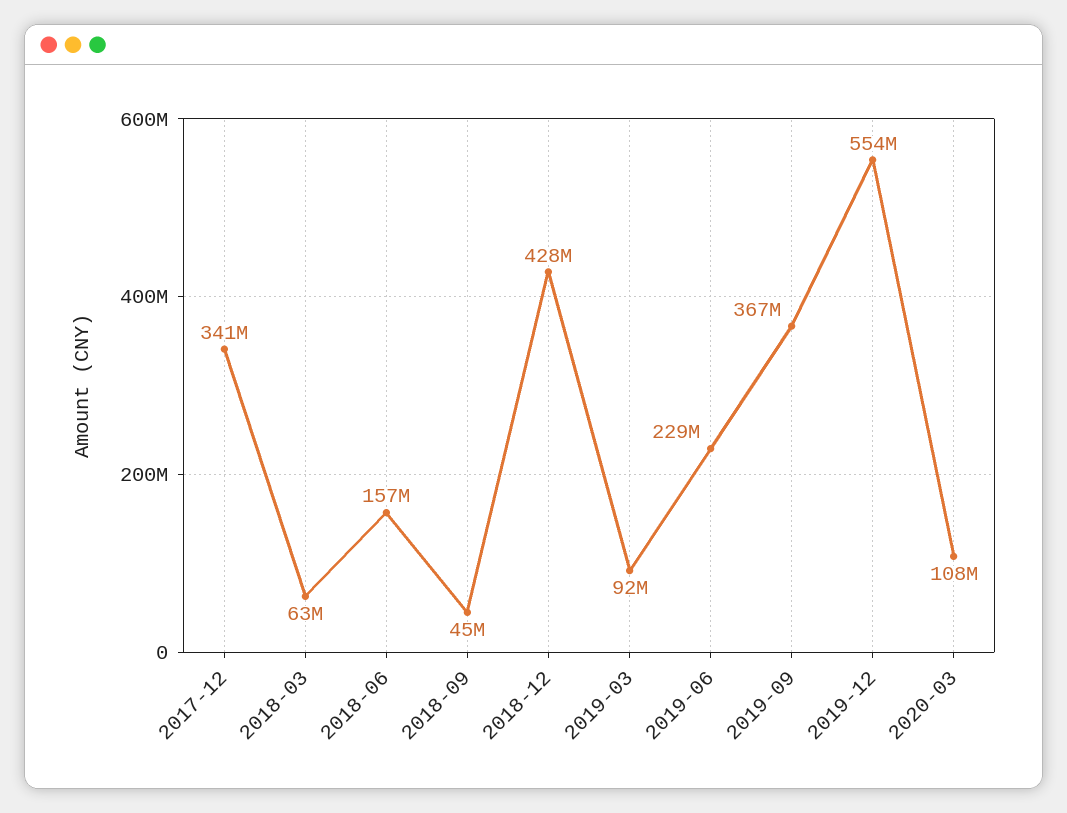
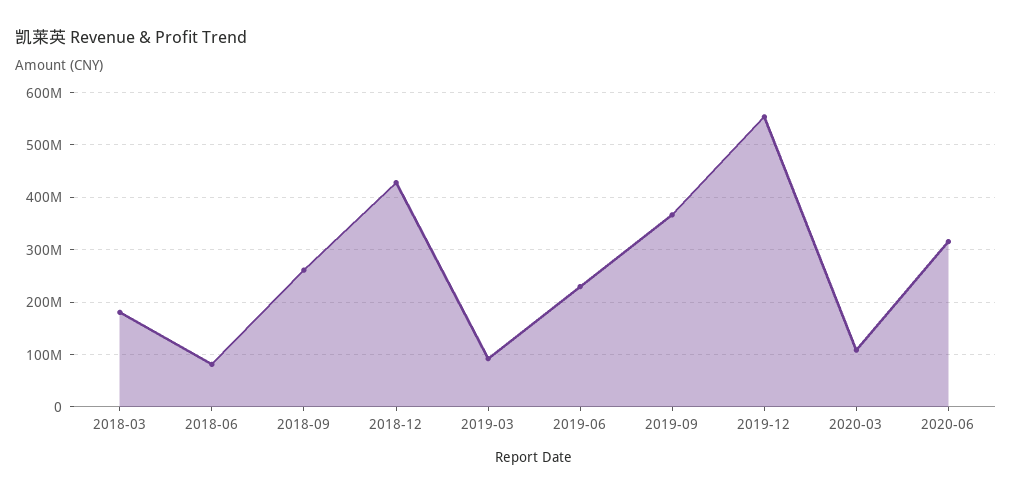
2017-12: 341000000 -> none
2018-03: 63000000 -> 180000000
2018-06: 157000000 -> 80000000
2018-09: 45000000 -> 260000000
2020-06: none -> 320000000

